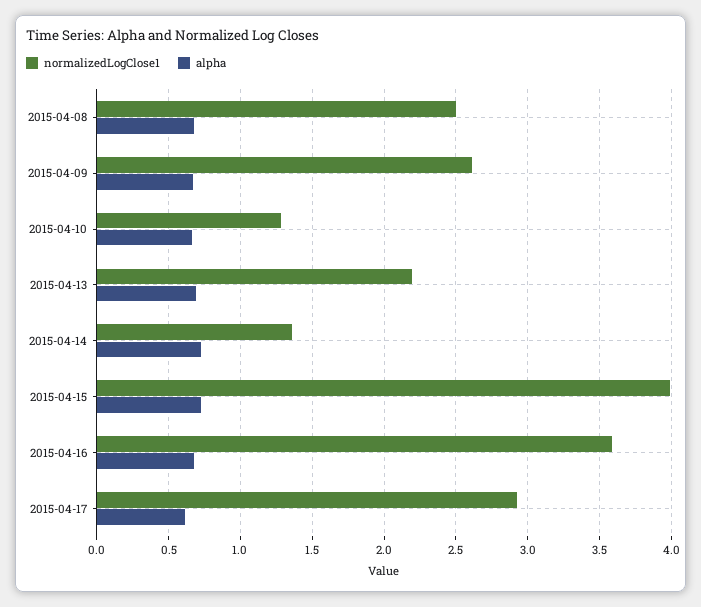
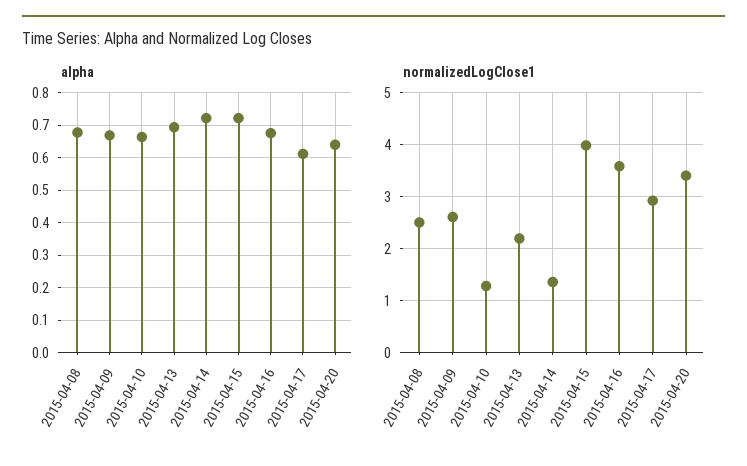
alpha, 2015-04-20: none -> 0.64
normalizedLogClose1, 2015-04-20: none -> 3.4

